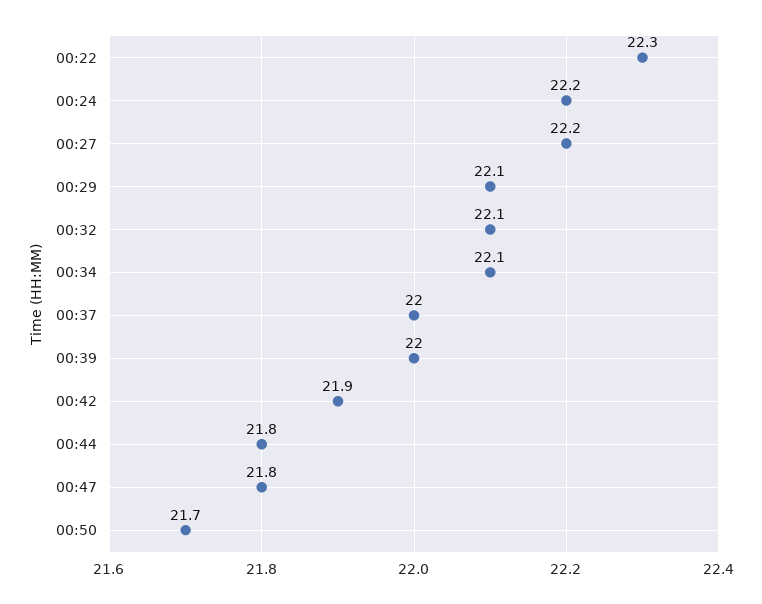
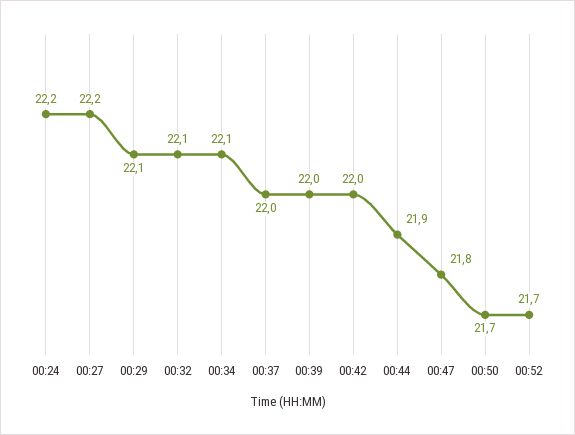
00:22: 22.3 -> none
00:42: 21.9 -> 22
00:44: 21.8 -> 21.9
00:52: none -> 21.7

